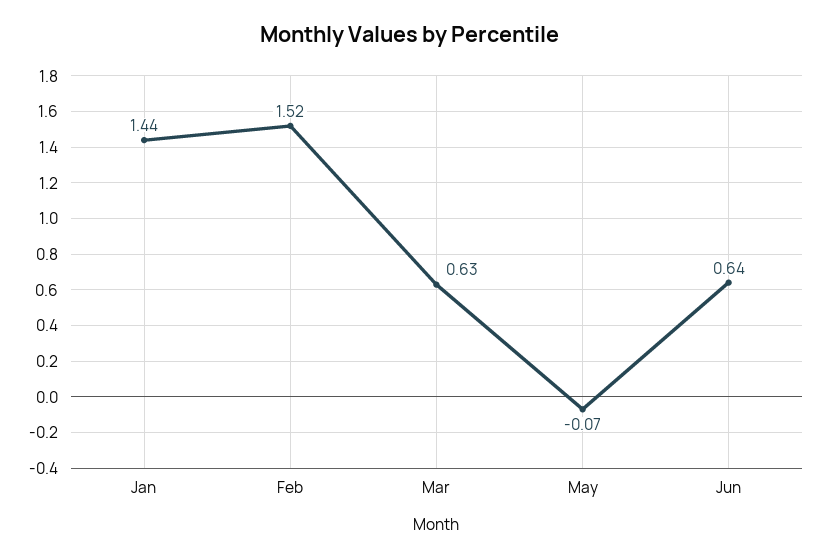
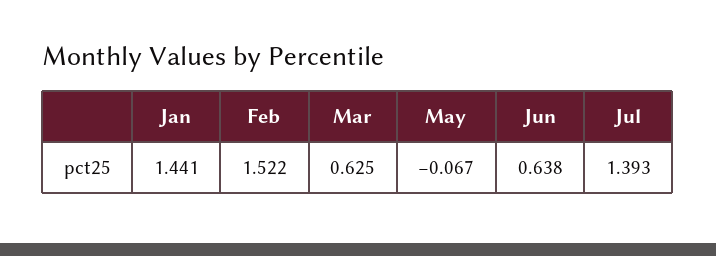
Jul: none -> 1.393

